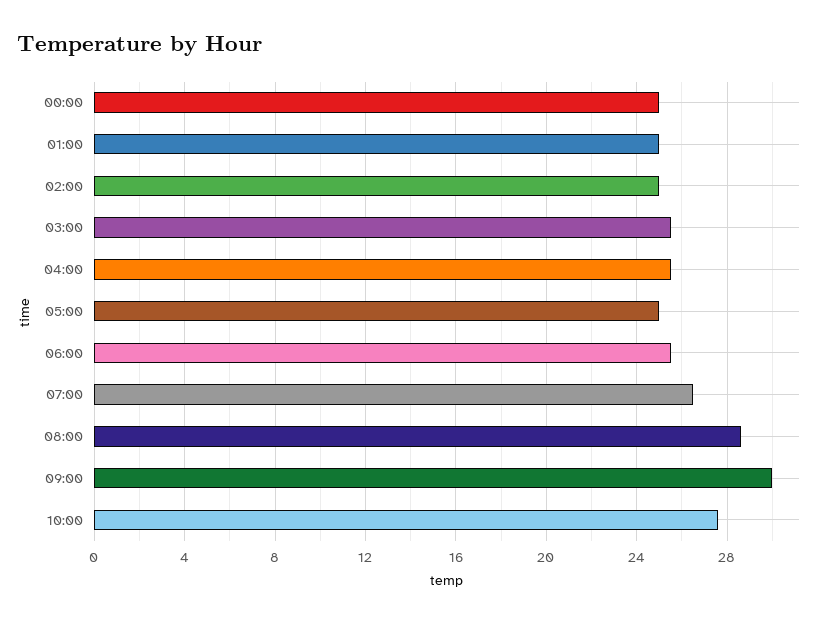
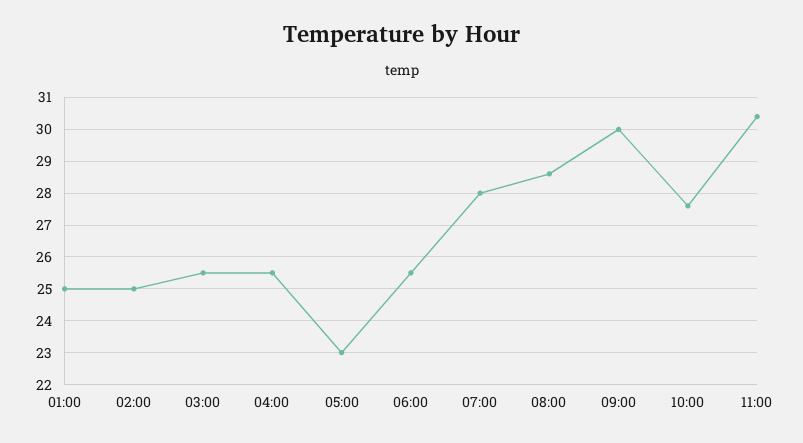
00:00: 25 -> none
05:00: 25 -> 23
07:00: 26.5 -> 28
11:00: none -> 30.5

